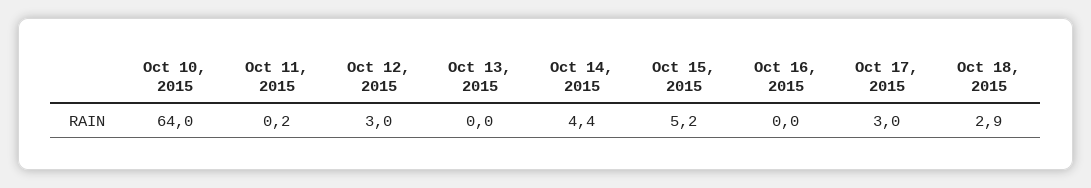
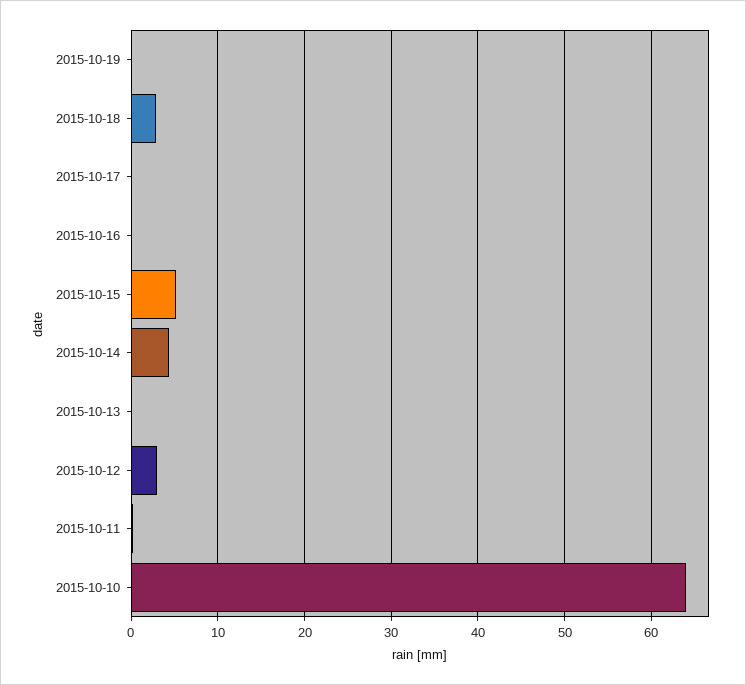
Oct 17, 2015: 3 -> 0
2015-10-19: none -> 0

